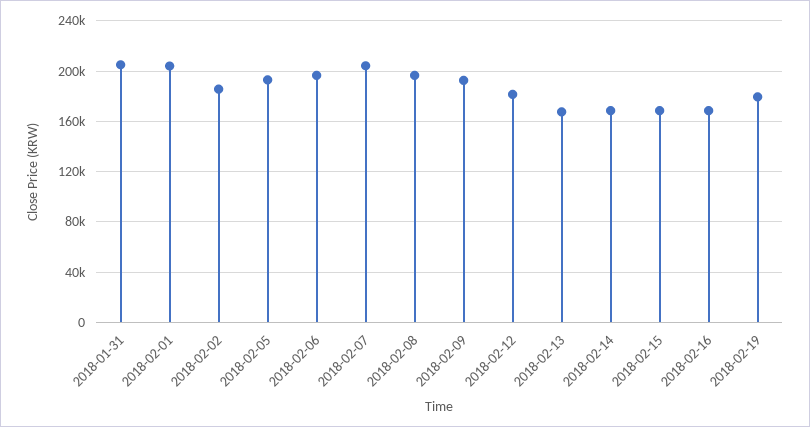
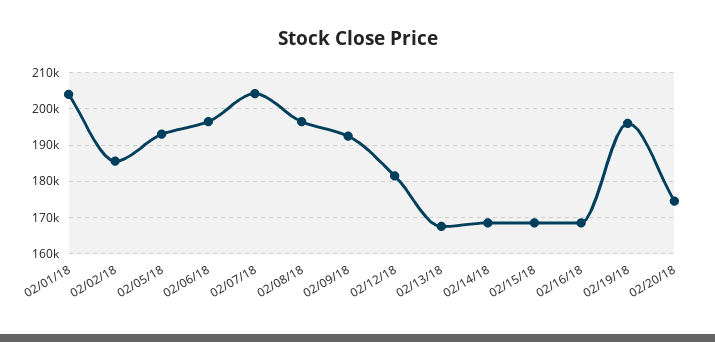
2018-01-31: 205000 -> none
2018-02-19: 180000 -> 196000
02/20/18: none -> 174000

